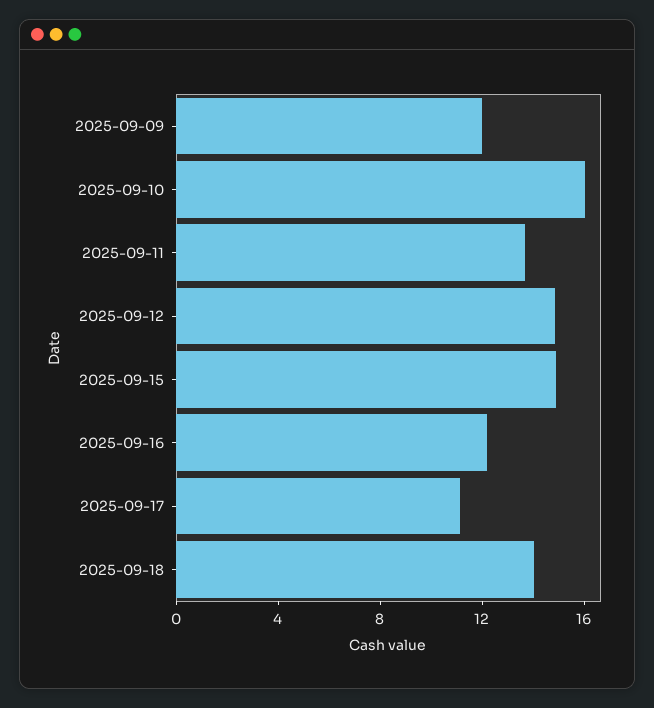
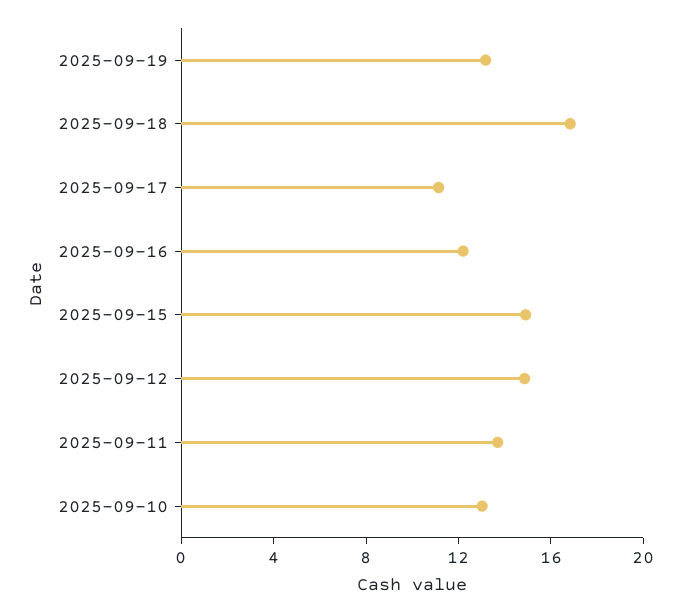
2025-09-09: 12 -> none
2025-09-10: 16 -> 13
2025-09-18: 14 -> 17
2025-09-19: none -> 13

